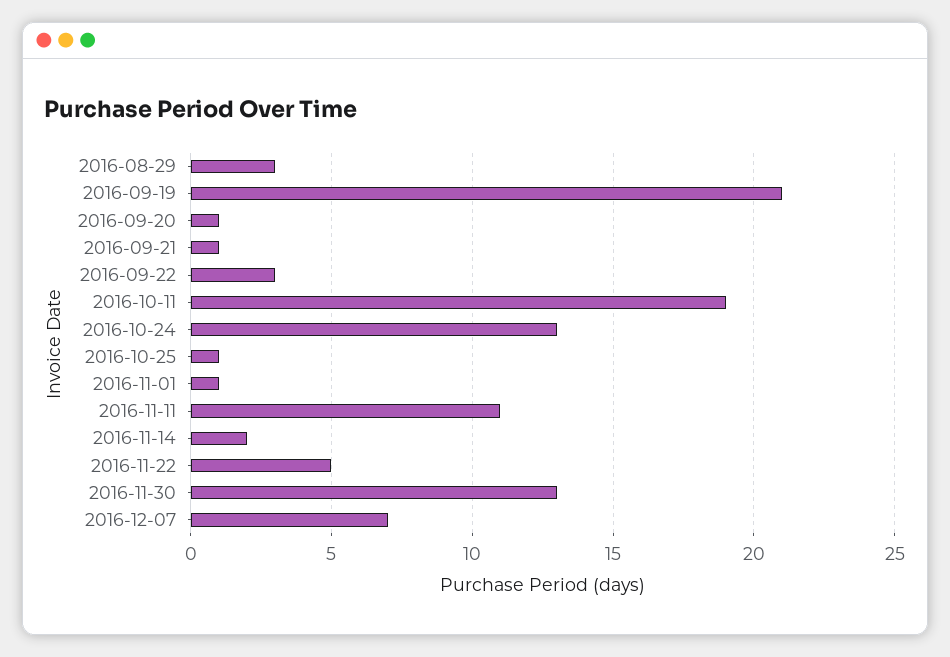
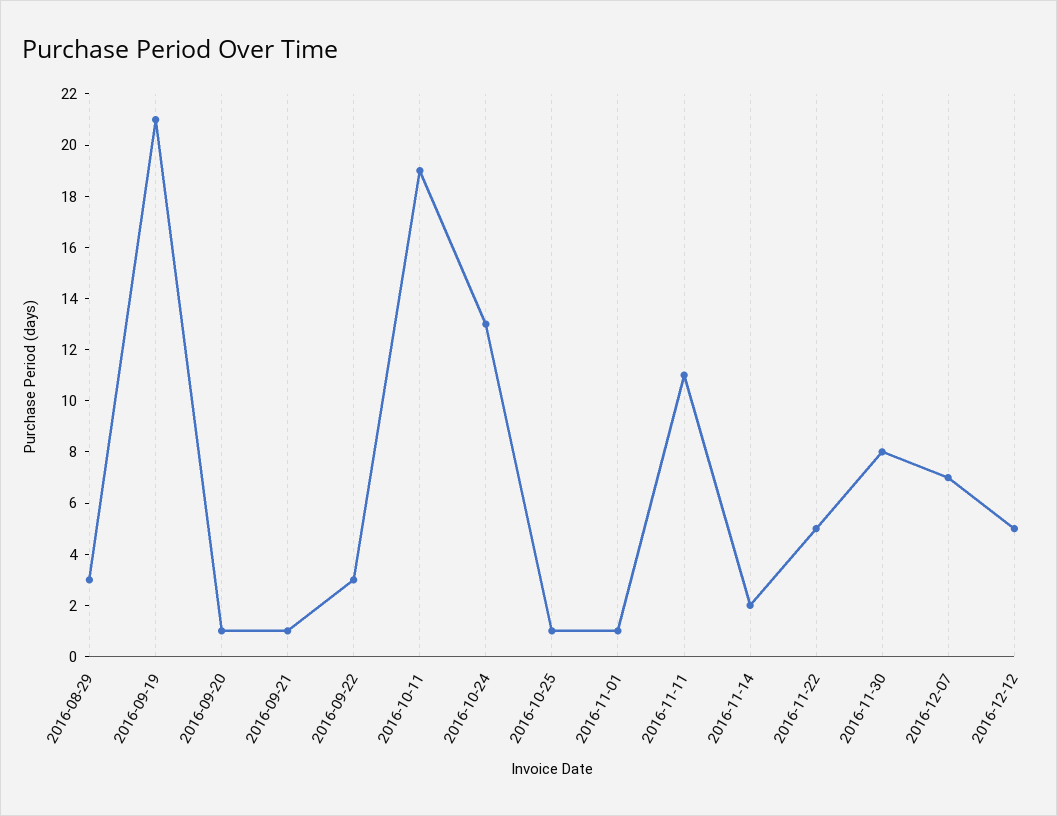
2016-11-30: 13 -> 8
2016-12-12: none -> 5

